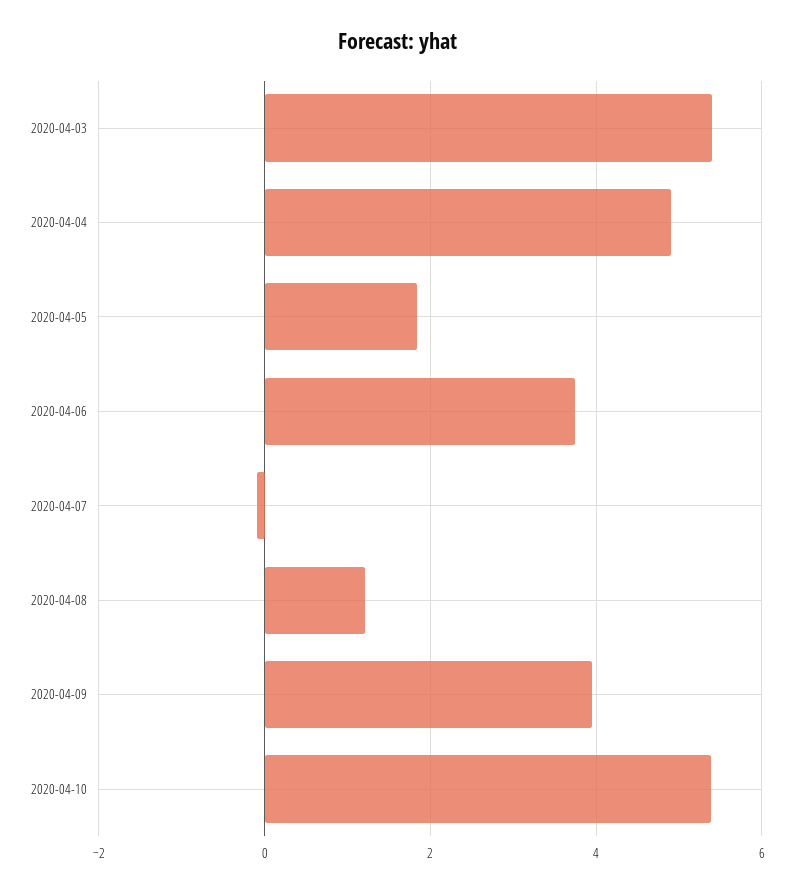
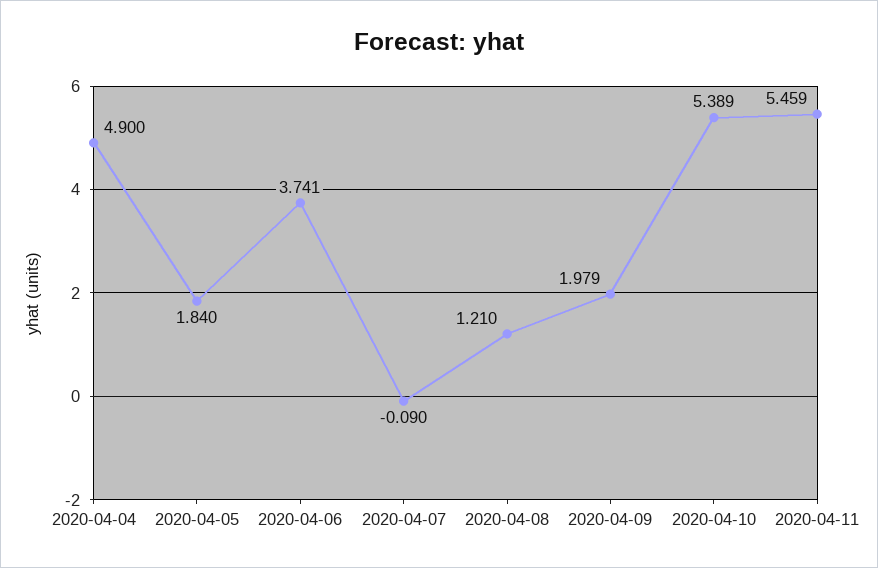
2020-04-03: 5.4 -> none
2020-04-09: 4 -> 1.979
2020-04-11: none -> 5.459

